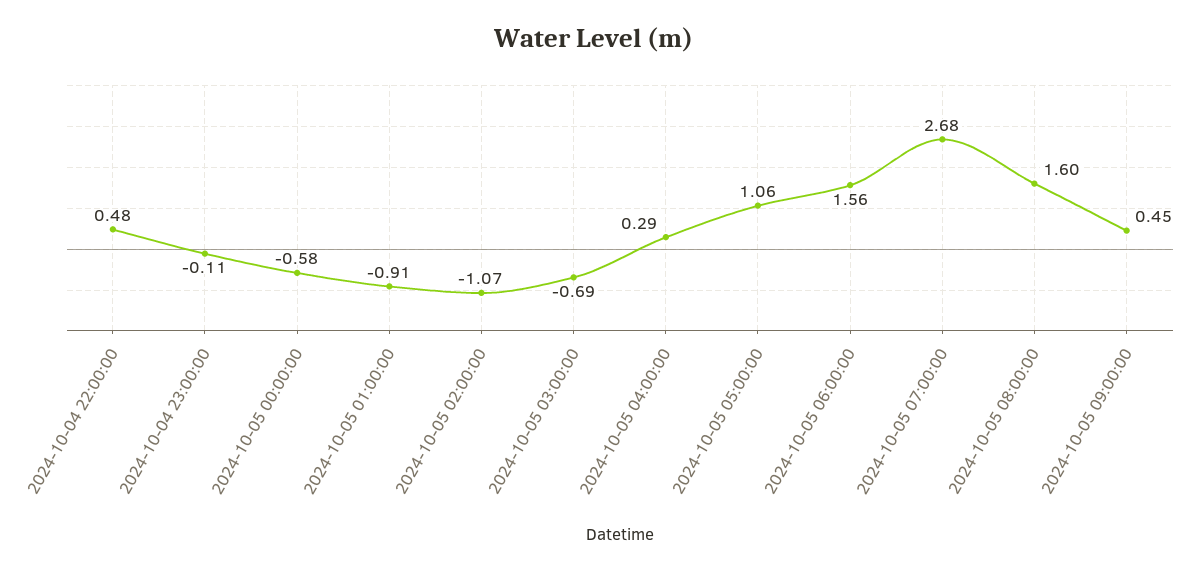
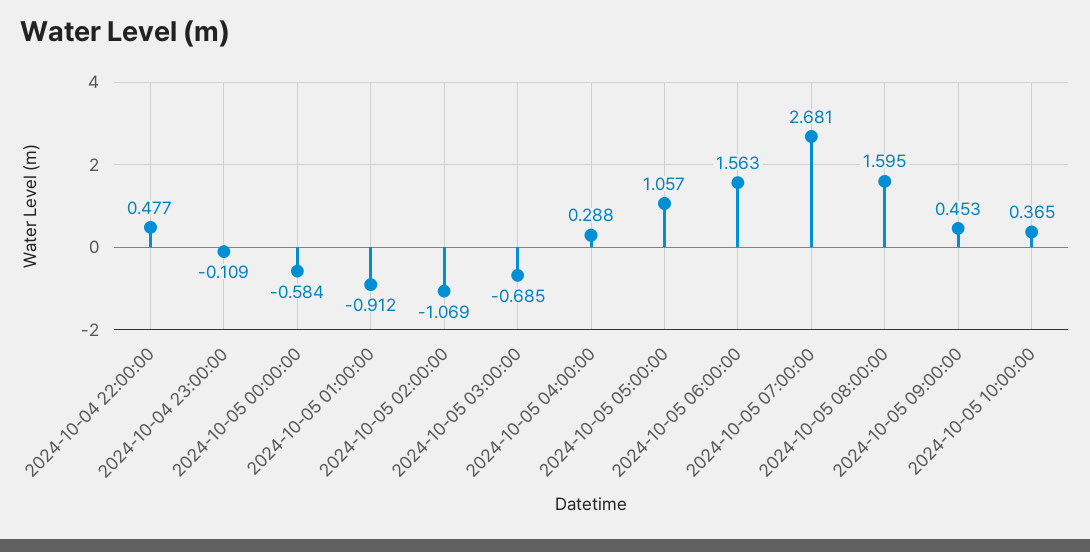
2024-10-05 10:00:00: none -> 0.365

